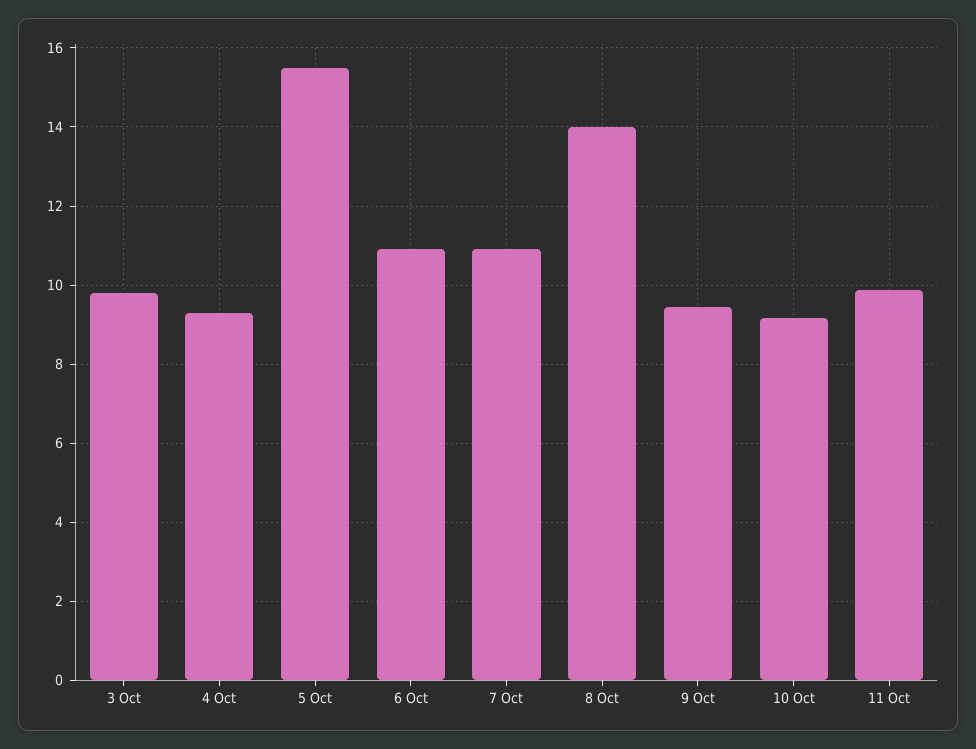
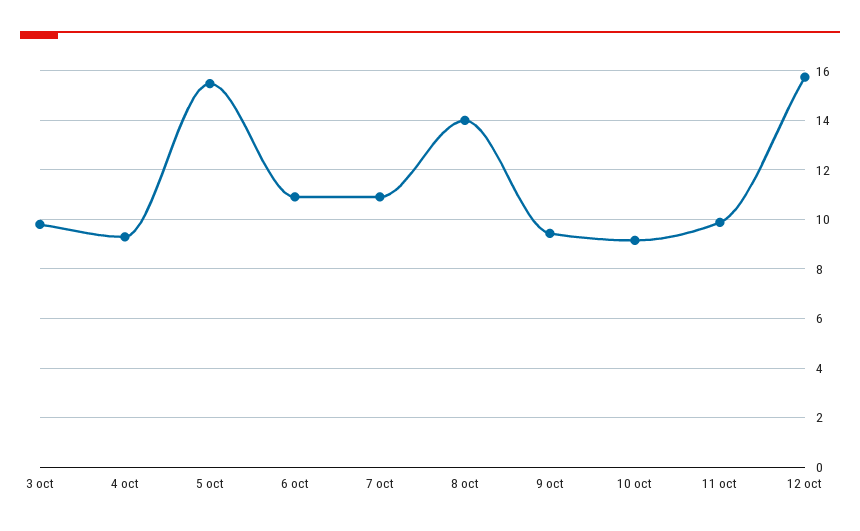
12 oct: none -> 15.75

